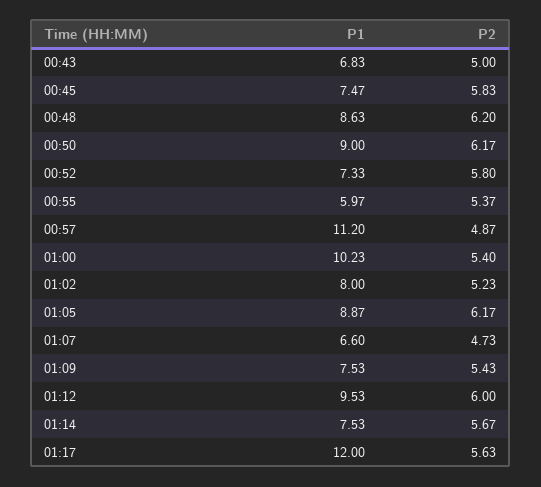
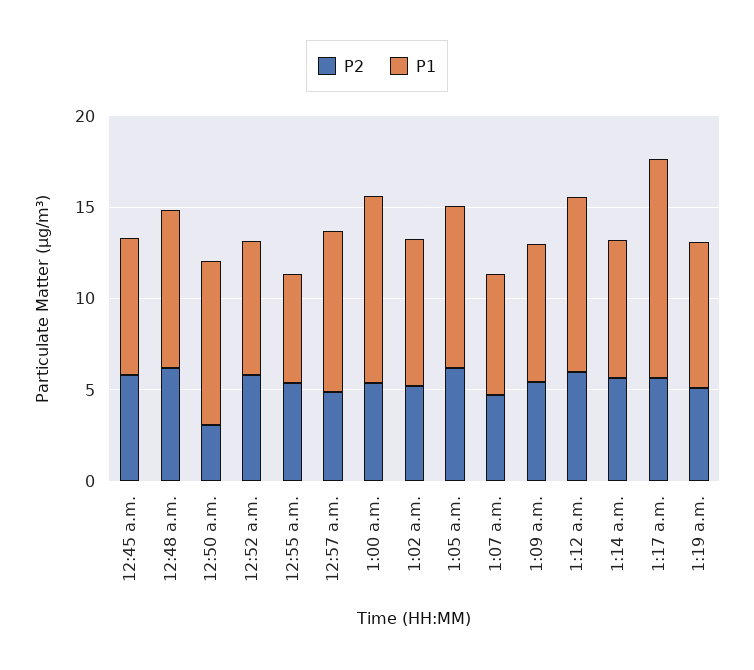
P1, 00:43: 6.83 -> none
P2, 00:43: 5 -> none
P2, 00:50: 6.17 -> 3
P1, 00:57: 11.2 -> 9
P2, 1:19 a.m.: none -> 5
P1, 1:19 a.m.: none -> 8

